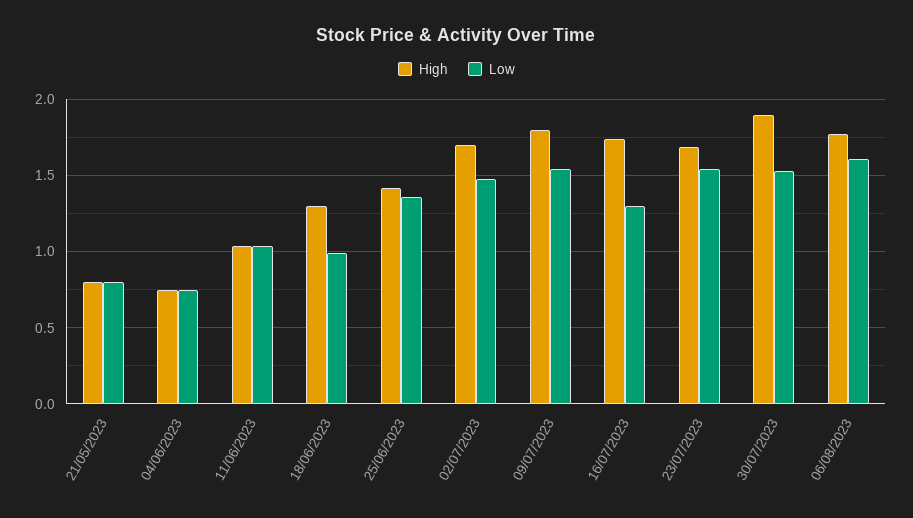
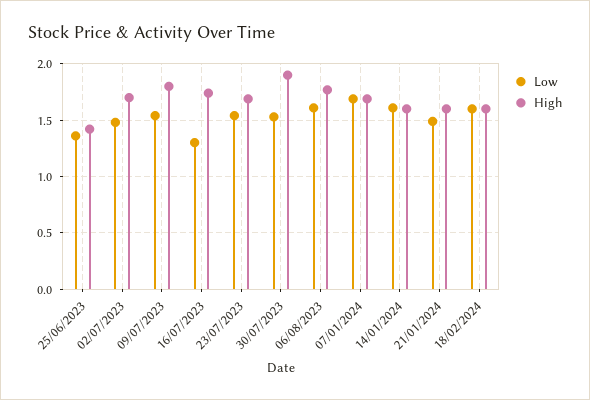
High, 21/05/2023: 0.8 -> none
Low, 21/05/2023: 0.8 -> none
High, 04/06/2023: 0.75 -> none
Low, 04/06/2023: 0.75 -> none
High, 11/06/2023: 1.05 -> none
Low, 11/06/2023: 1.05 -> none
High, 18/06/2023: 1.3 -> none
Low, 18/06/2023: 1 -> none
Low, 07/01/2024: none -> 1.7
High, 07/01/2024: none -> 1.7
Low, 14/01/2024: none -> 1.6
High, 14/01/2024: none -> 1.6
Low, 21/01/2024: none -> 1.5
High, 21/01/2024: none -> 1.6
Low, 18/02/2024: none -> 1.6
High, 18/02/2024: none -> 1.6

